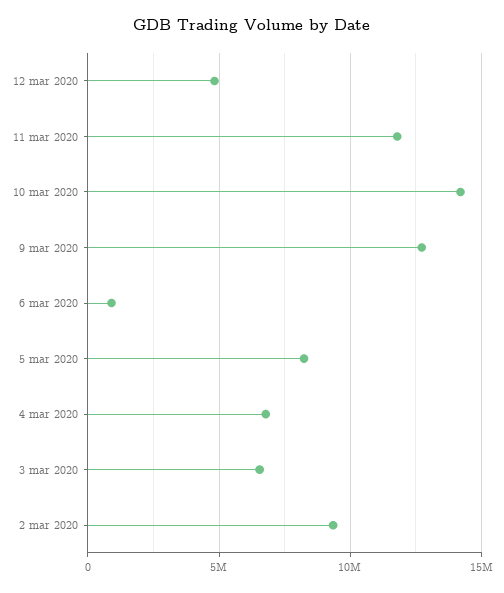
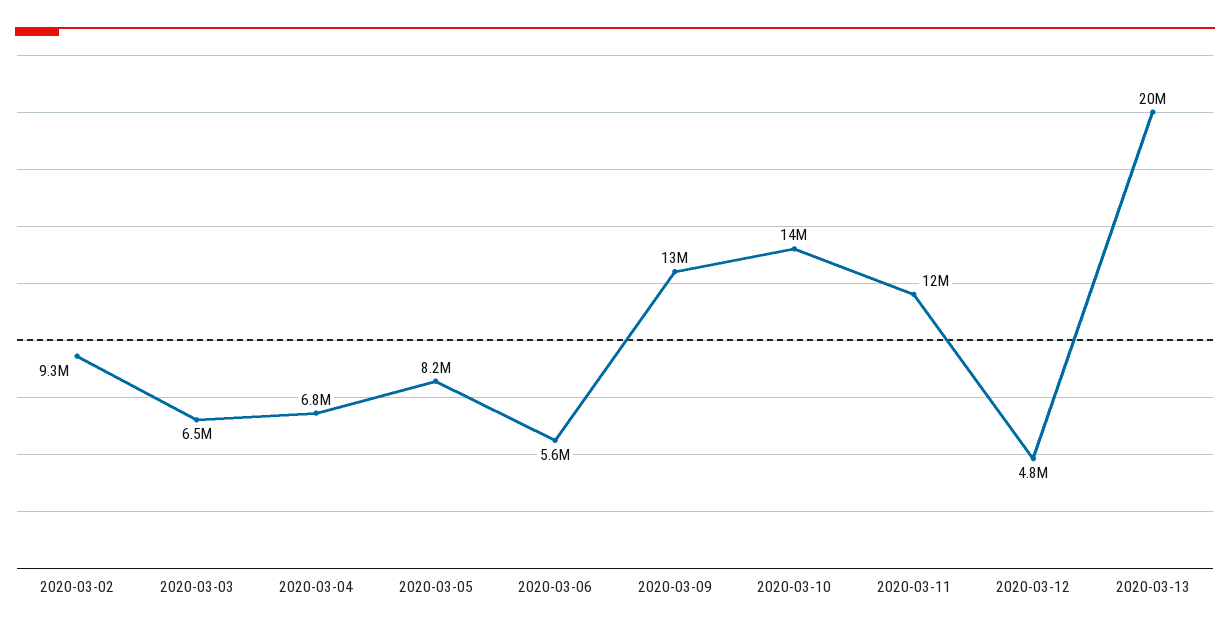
6 mar 2020: 1000000 -> 5600000
2020-03-13: none -> 20000000

